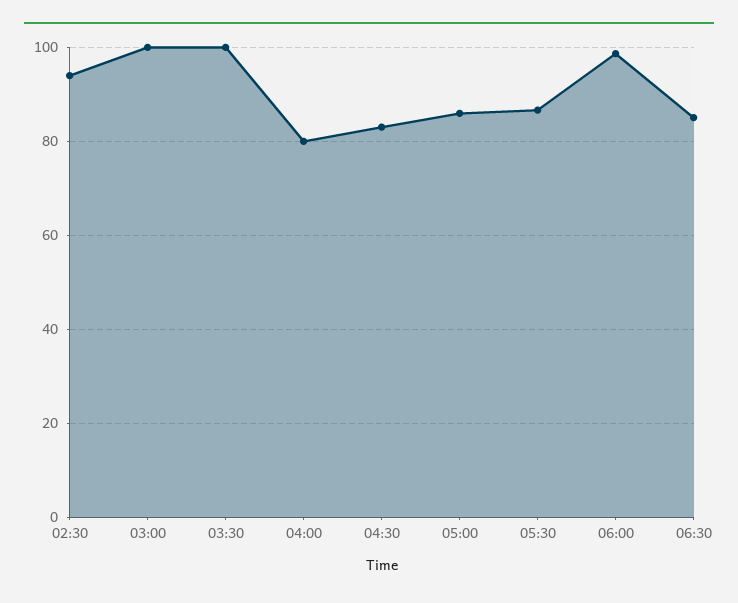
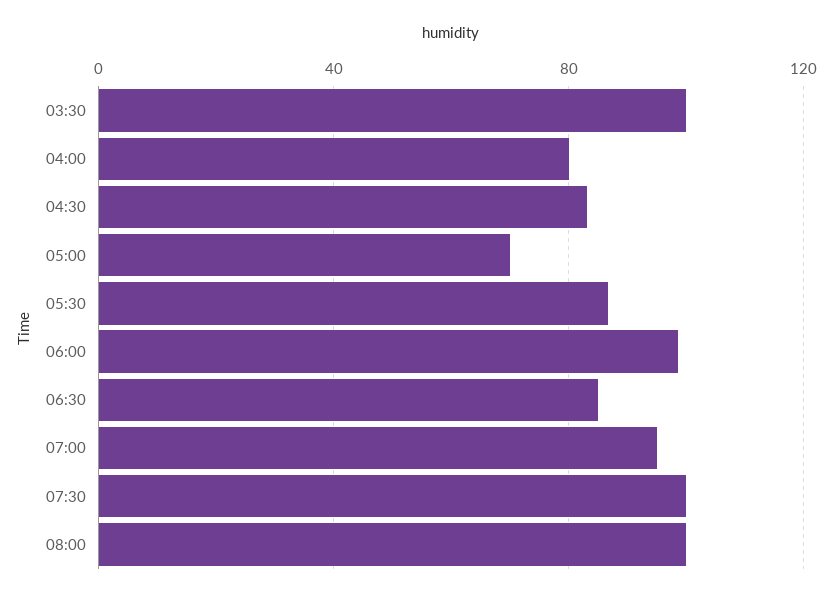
02:30: 94 -> none
03:00: 100 -> none
05:00: 86 -> 70
07:00: none -> 95
07:30: none -> 100
08:00: none -> 100

